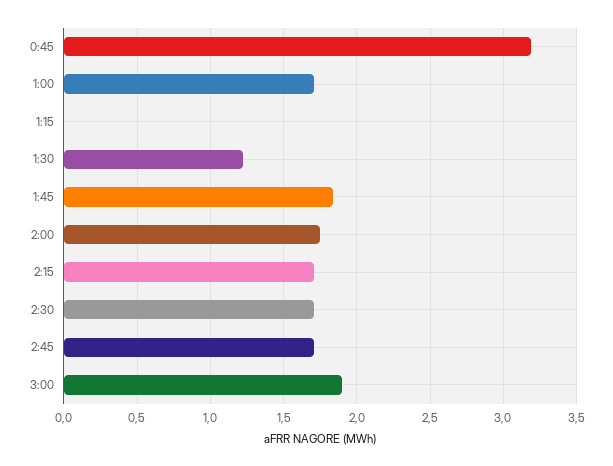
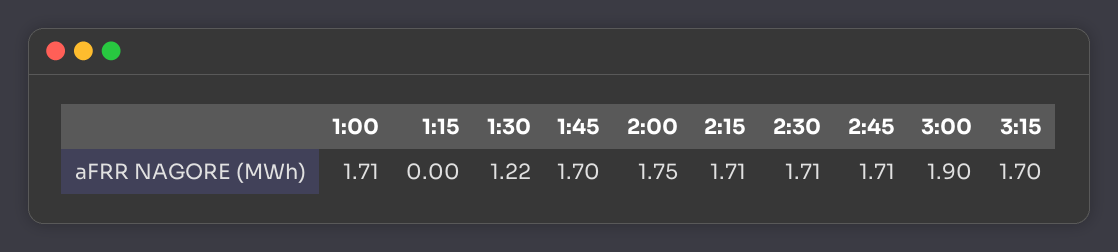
0:45: 3.2 -> none
1:45: 1.85 -> 1.7
3:15: none -> 1.7

